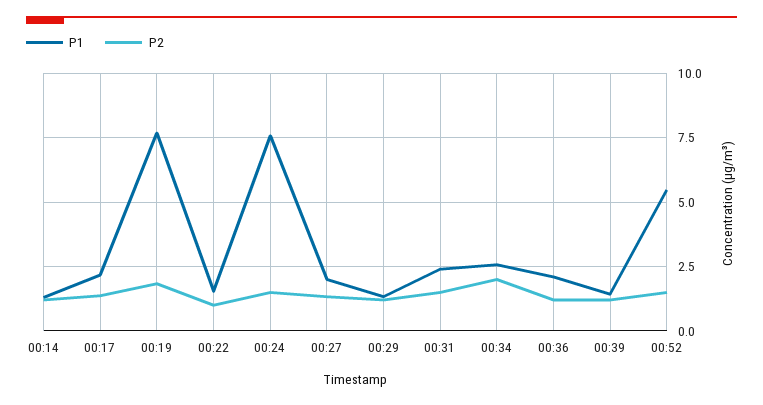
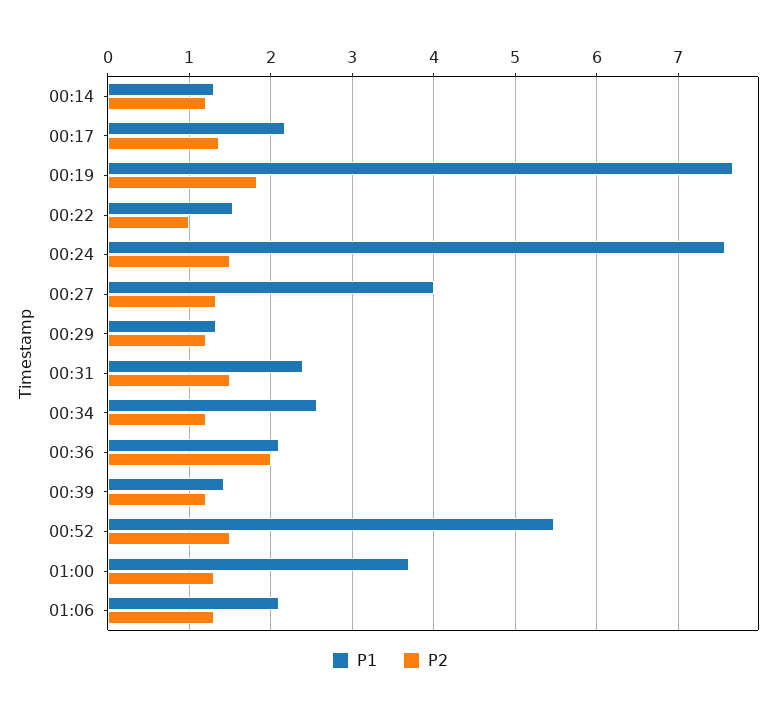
P1, 00:27: 2 -> 4
P2, 00:34: 2 -> 1.2
P2, 00:36: 1.25 -> 2
P1, 01:00: none -> 3.7
P2, 01:00: none -> 1.3
P1, 01:06: none -> 2.1
P2, 01:06: none -> 1.3

